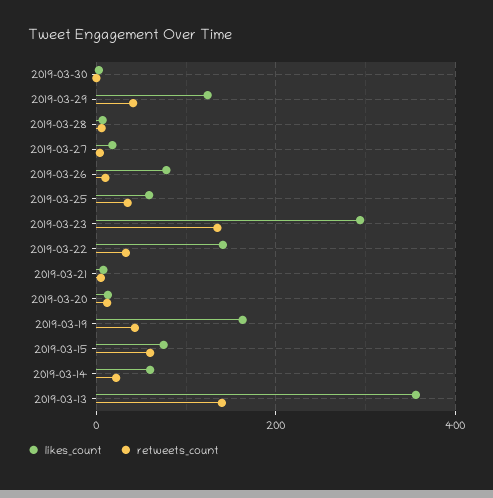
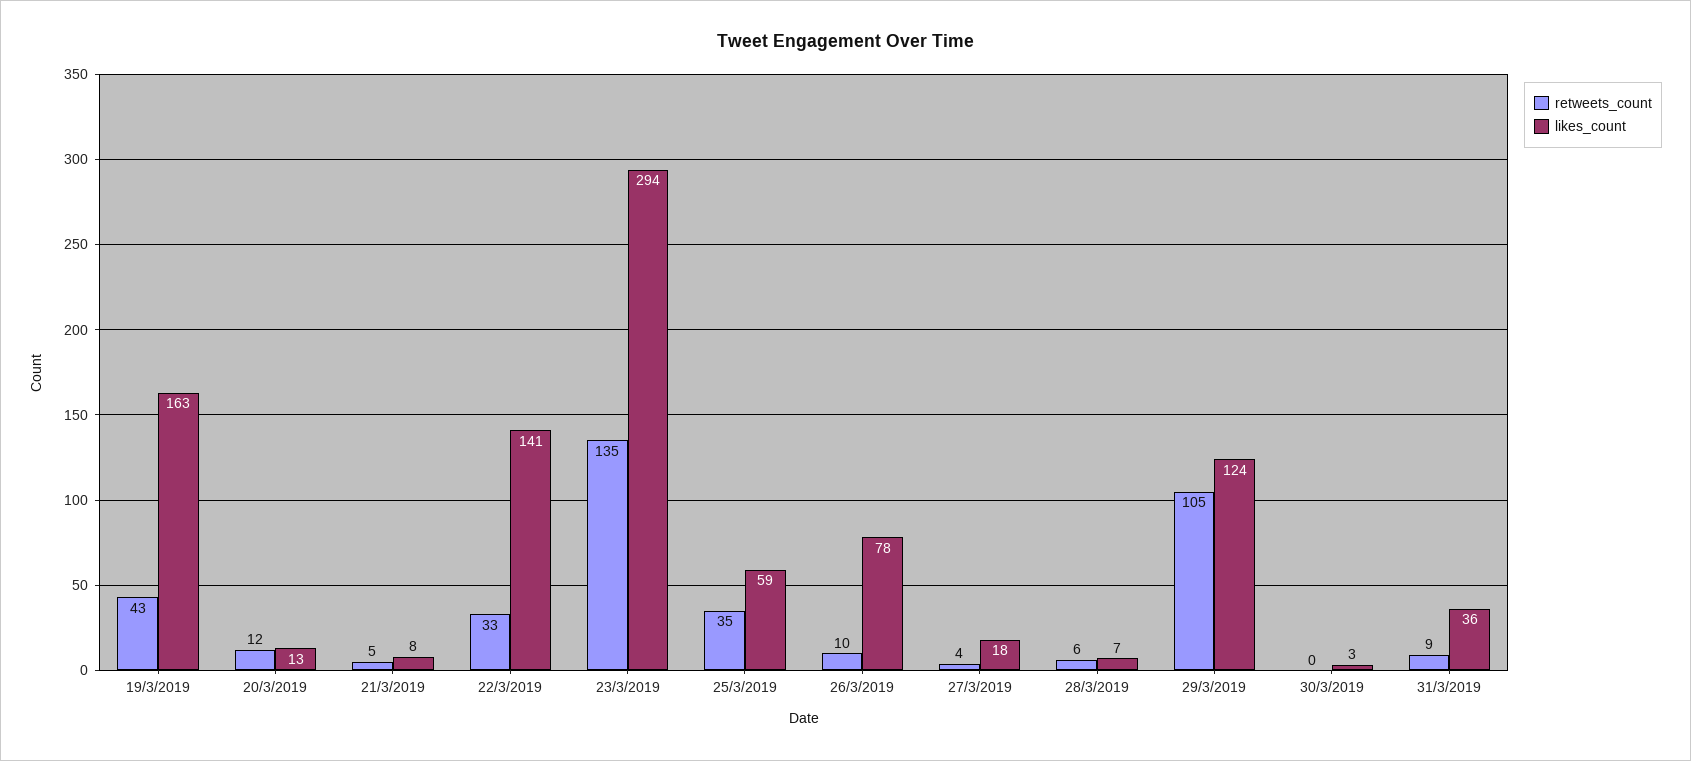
retweets_count, 2019-03-29: 40 -> 105
likes_count, 2019-03-15: 80 -> none
retweets_count, 2019-03-15: 60 -> none
likes_count, 2019-03-14: 60 -> none
retweets_count, 2019-03-14: 20 -> none
likes_count, 2019-03-13: 360 -> none
retweets_count, 2019-03-13: 140 -> none
retweets_count, 31/3/2019: none -> 9
likes_count, 31/3/2019: none -> 36

